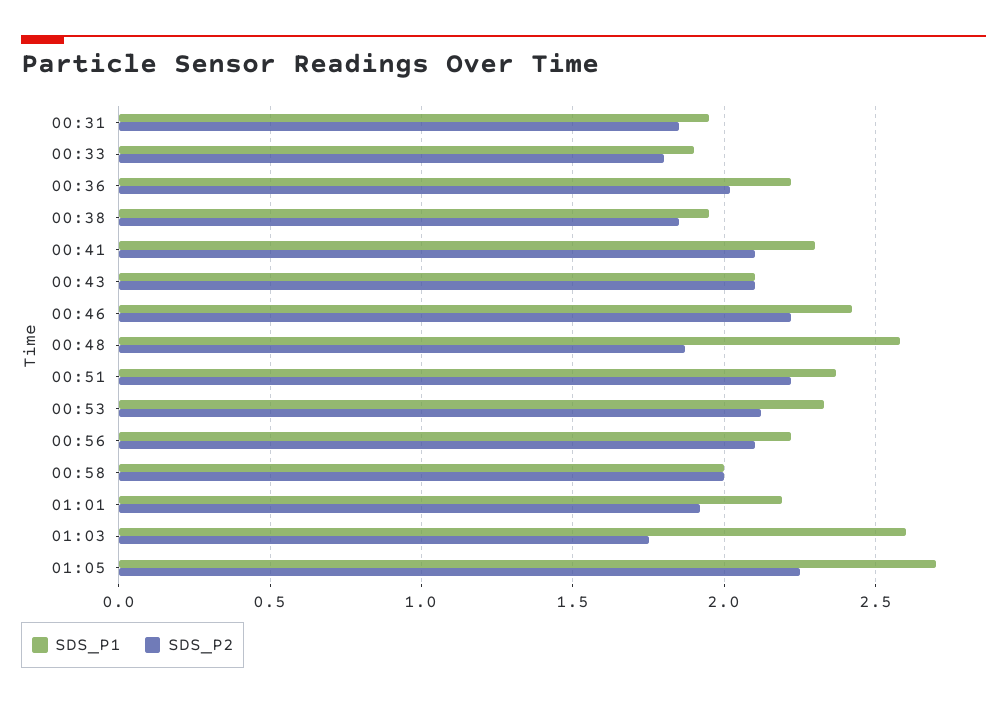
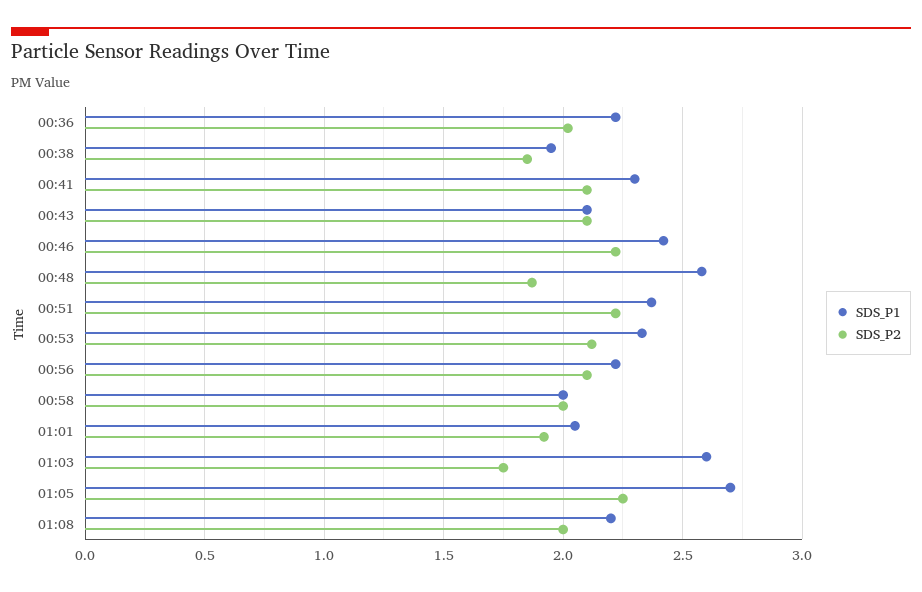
SDS_P1, 00:31: 1.95 -> none
SDS_P2, 00:31: 1.85 -> none
SDS_P1, 00:33: 1.9 -> none
SDS_P2, 00:33: 1.8 -> none
SDS_P1, 01:01: 2.2 -> 2.05
SDS_P1, 01:08: none -> 2.2
SDS_P2, 01:08: none -> 2

